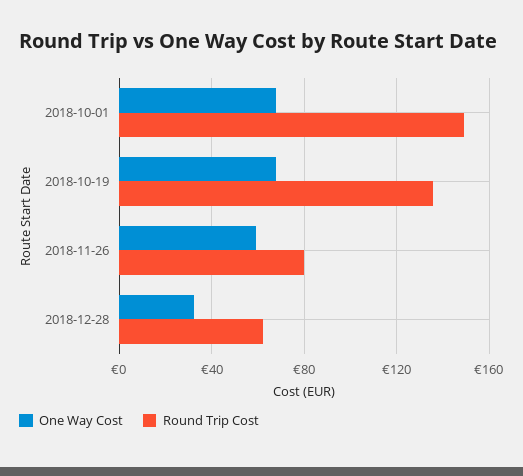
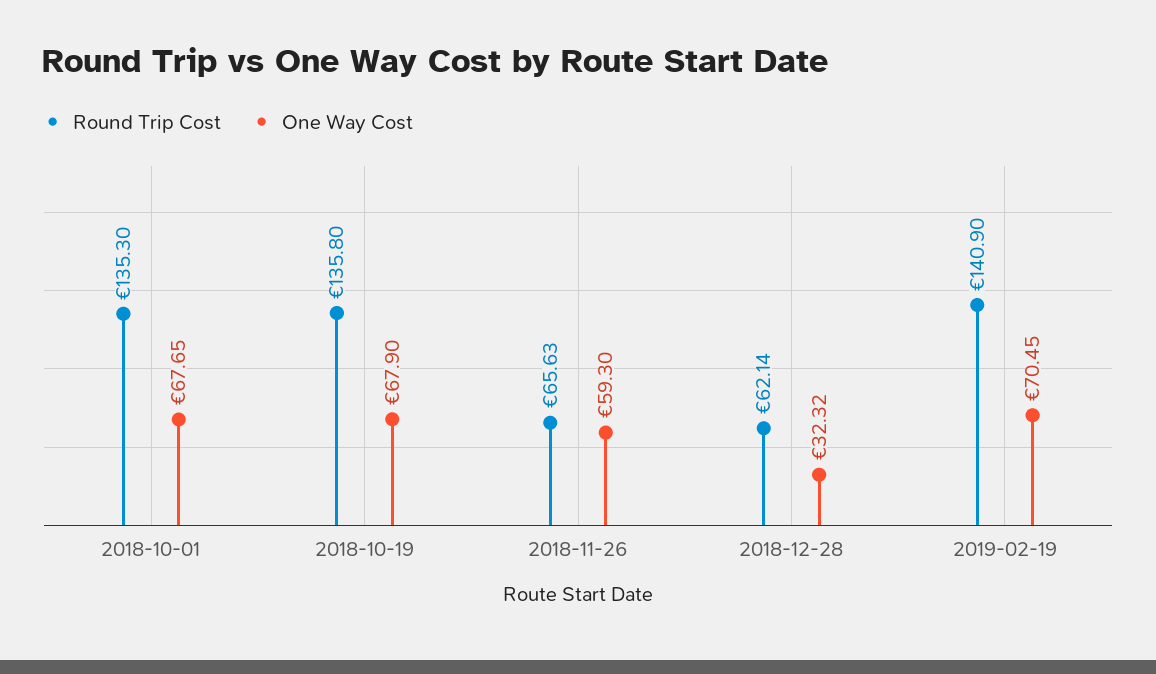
Round Trip Cost, 2018-10-01: 150 -> 135.3
Round Trip Cost, 2018-11-26: 80 -> 65.63
Round Trip Cost, 2019-02-19: none -> 140.9
One Way Cost, 2019-02-19: none -> 70.45

